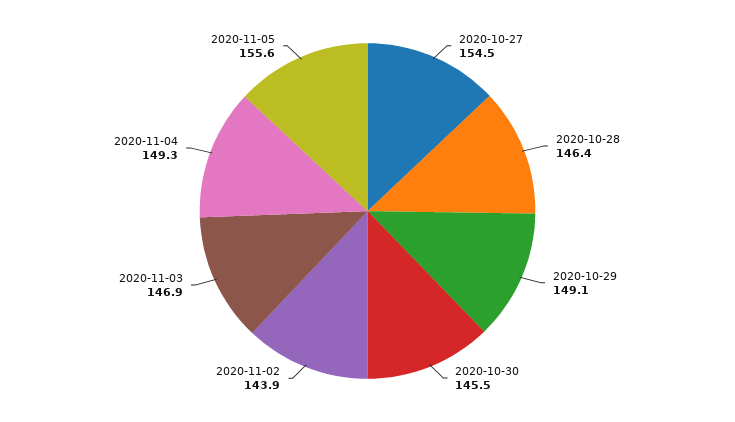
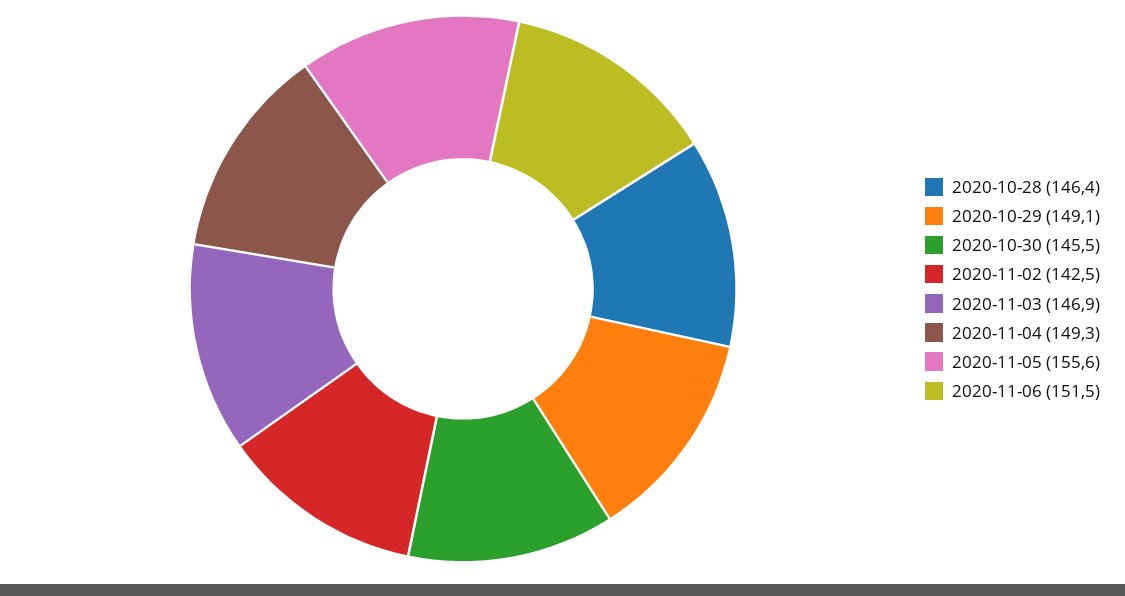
2020-10-27: 154.5 -> none
2020-11-02: 143.9 -> 142.5
2020-11-06: none -> 151.5

